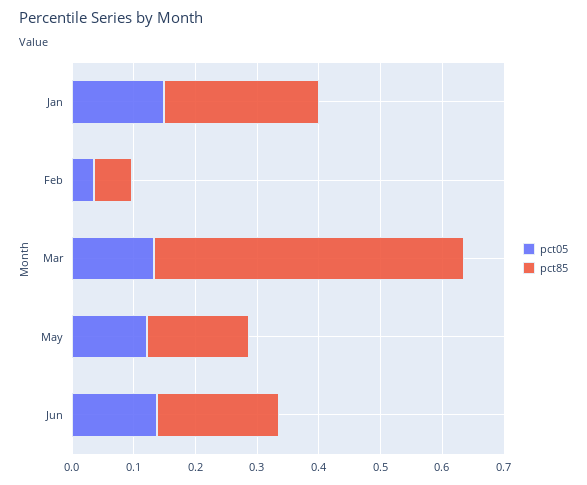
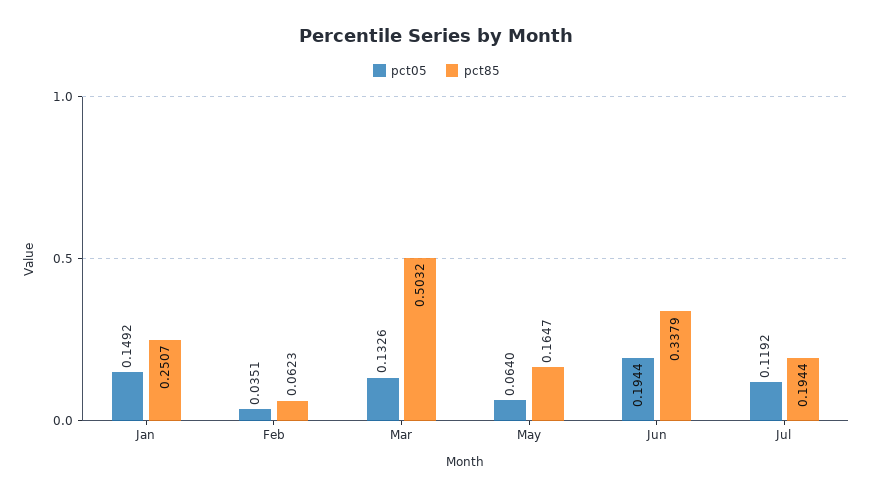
pct05, May: 0.12 -> 0.064
pct05, Jun: 0.14 -> 0.1944
pct85, Jun: 0.2 -> 0.3379
pct05, Jul: none -> 0.1192
pct85, Jul: none -> 0.1944

